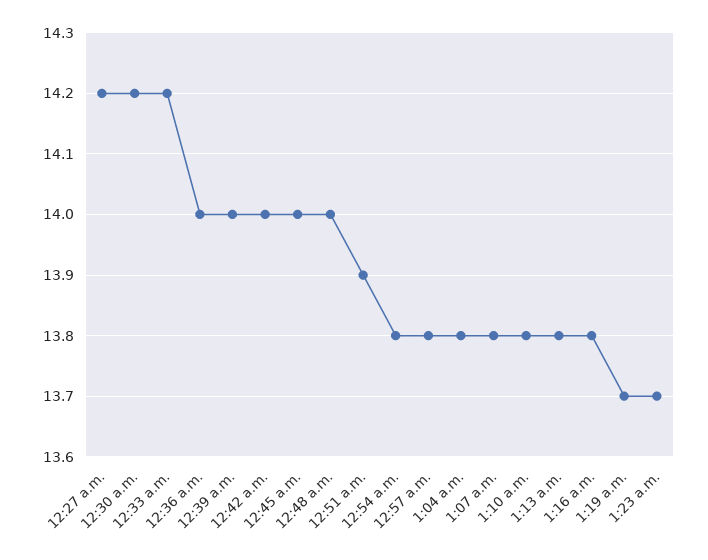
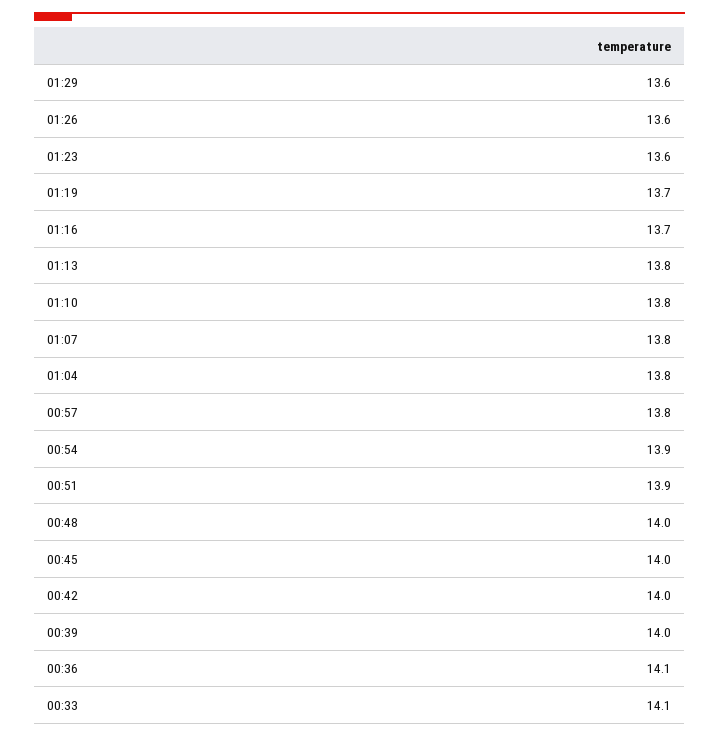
12:27 a.m.: 14.2 -> none
12:30 a.m.: 14.2 -> none
12:33 a.m.: 14.2 -> 14.1
12:36 a.m.: 14 -> 14.1
12:54 a.m.: 13.8 -> 13.9
1:16 a.m.: 13.8 -> 13.7
1:23 a.m.: 13.7 -> 13.6
01:29: none -> 13.6
01:26: none -> 13.6

